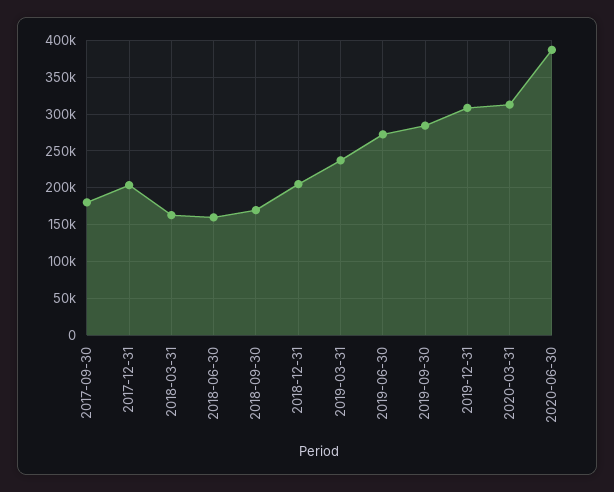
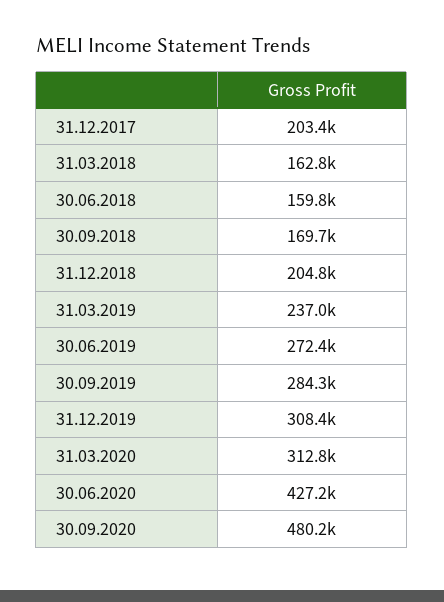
2017-09-30: 180000 -> none
2020-06-30: 390000 -> 427200
30.09.2020: none -> 480200

